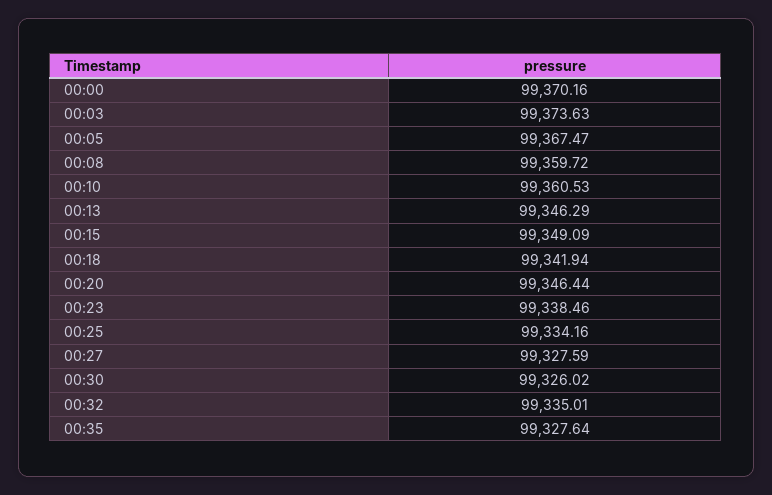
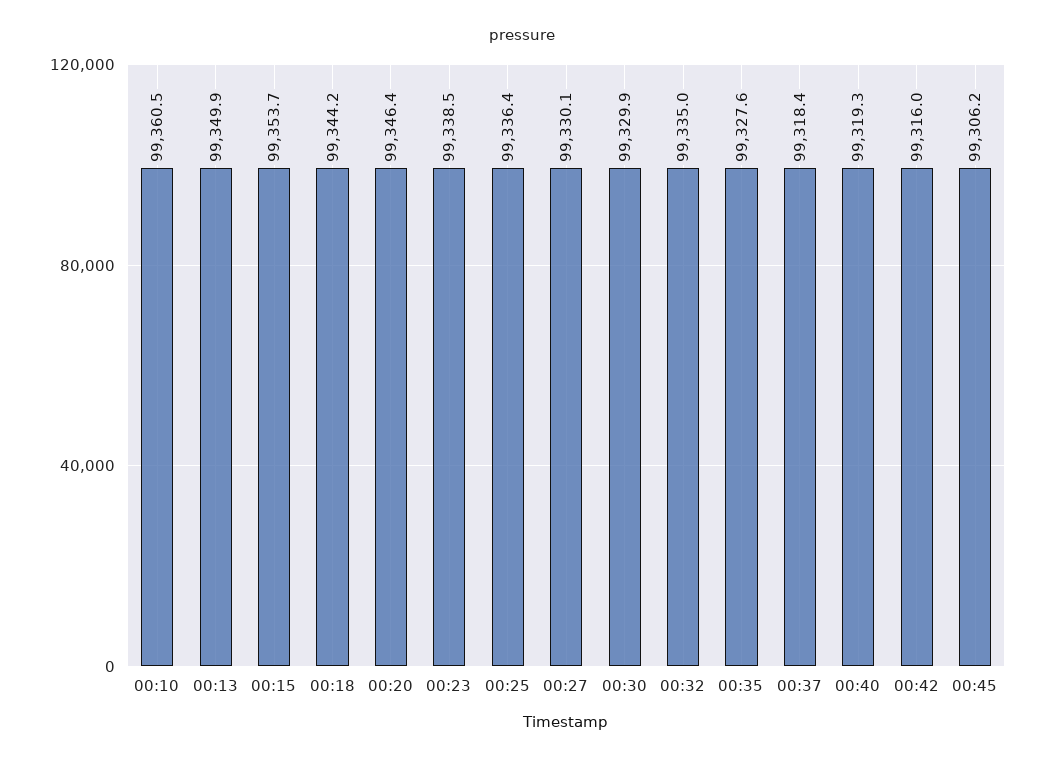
00:00: 99370.16 -> none
00:03: 99373.63 -> none
00:05: 99367.47 -> none
00:08: 99359.72 -> none
00:13: 99346.29 -> 99349.9
00:15: 99349.09 -> 99353.7
00:18: 99341.94 -> 99344.2
00:25: 99334.16 -> 99336.4
00:27: 99327.59 -> 99330.1
00:30: 99326.02 -> 99329.9
00:37: none -> 99318.4
00:40: none -> 99319.3
00:42: none -> 99316
00:45: none -> 99306.2

